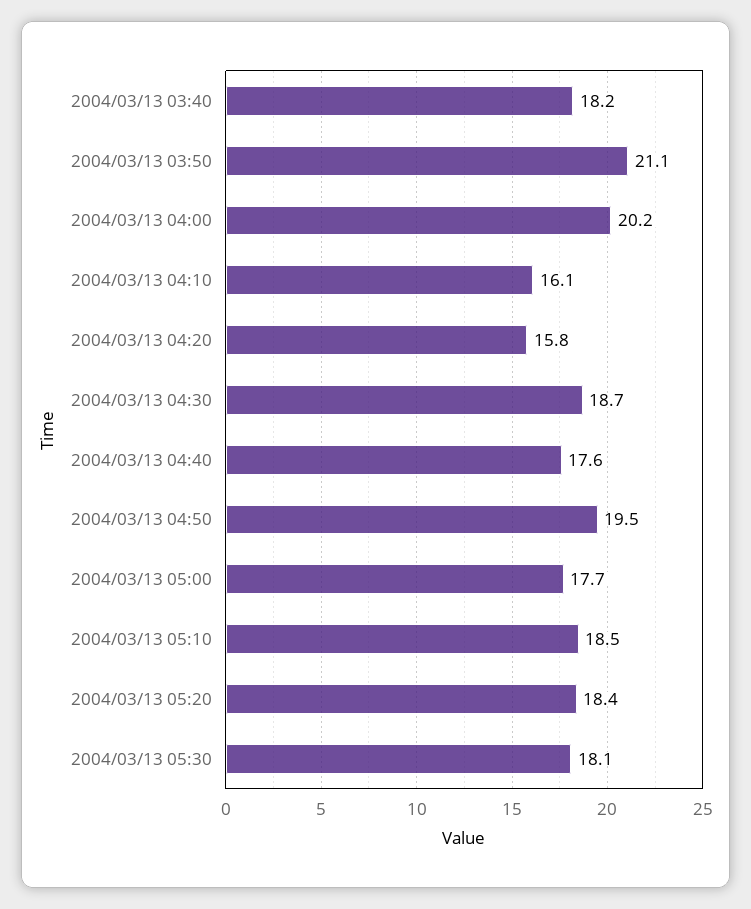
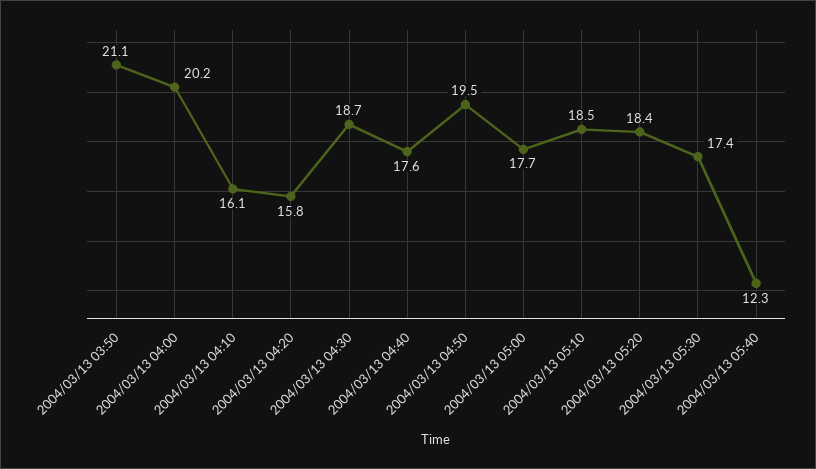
2004/03/13 03:40: 18.2 -> none
2004/03/13 05:30: 18.1 -> 17.4
2004/03/13 05:40: none -> 12.3

